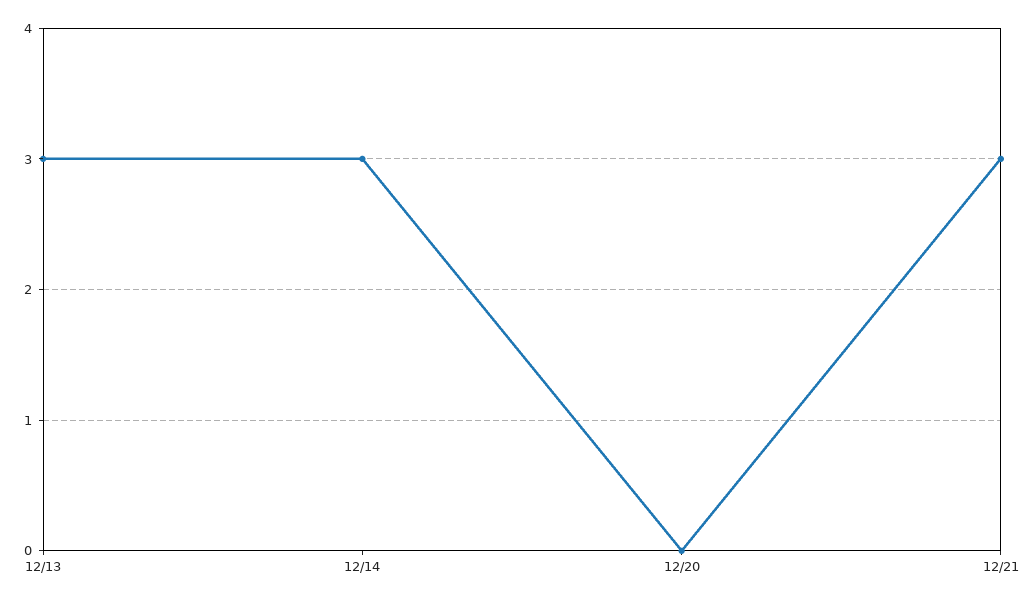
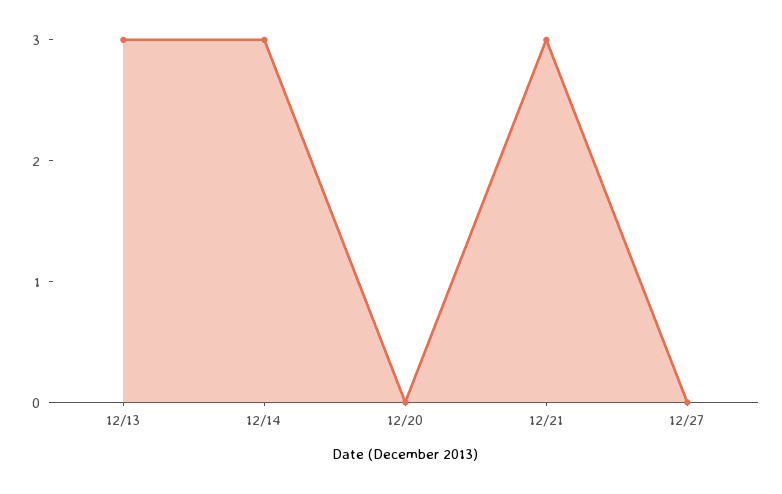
12/27: none -> 0

